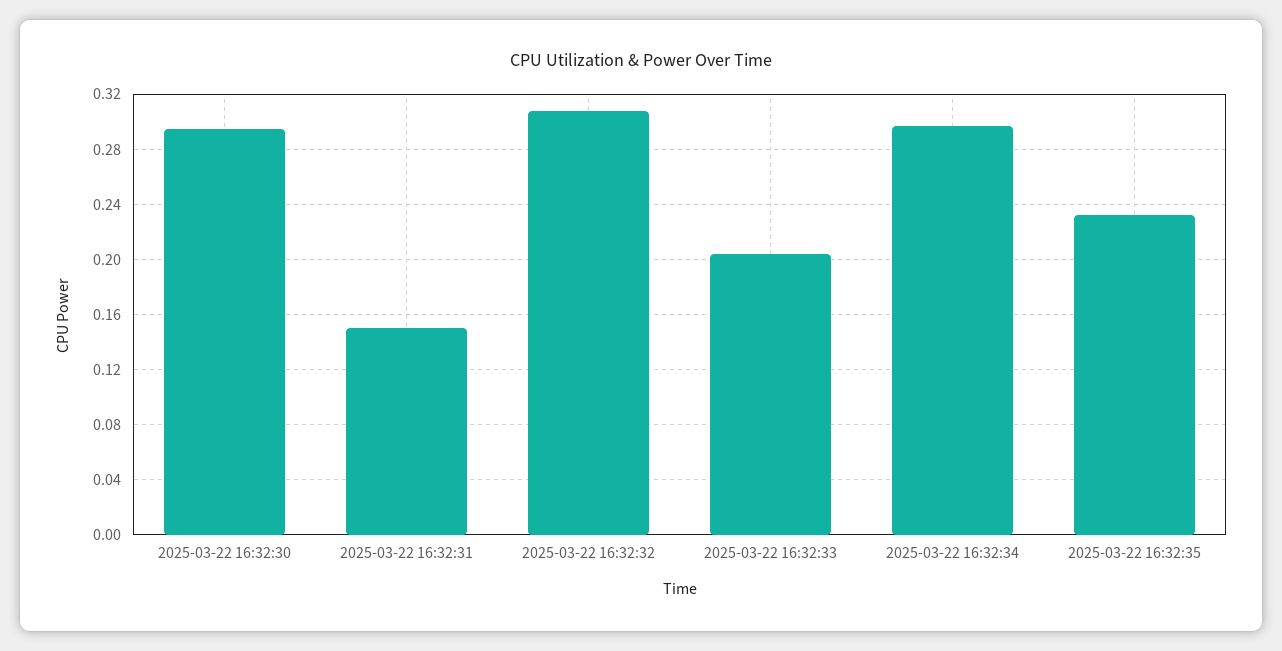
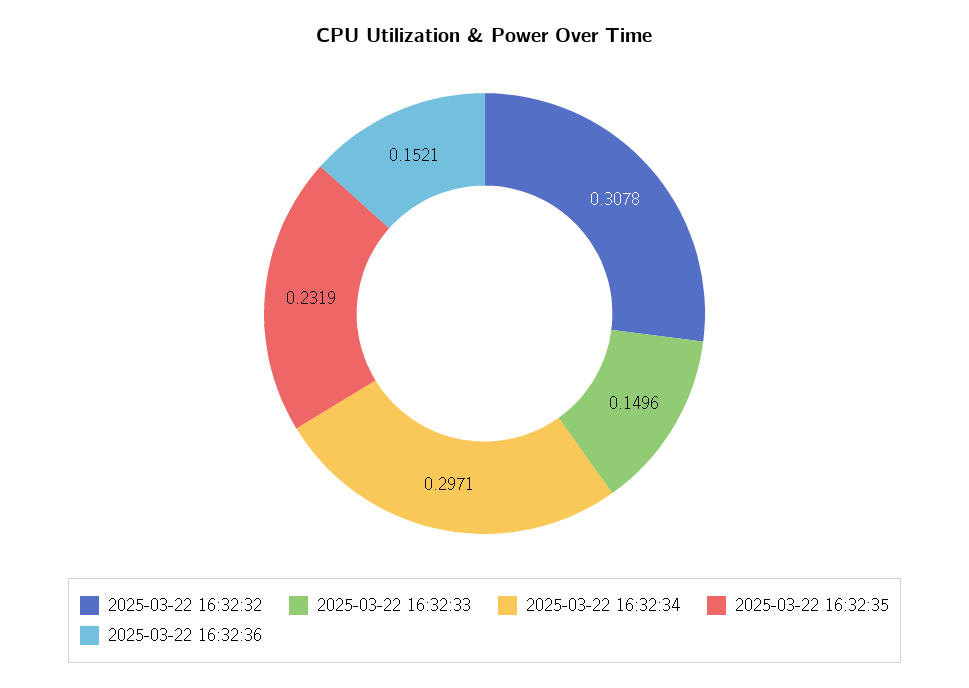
2025-03-22 16:32:30: 0.295 -> none
2025-03-22 16:32:31: 0.15 -> none
2025-03-22 16:32:33: 0.205 -> 0.1496
2025-03-22 16:32:36: none -> 0.1521

